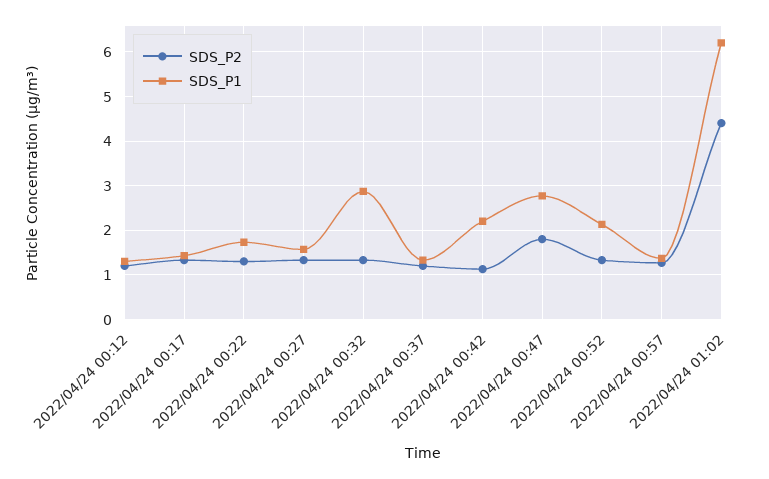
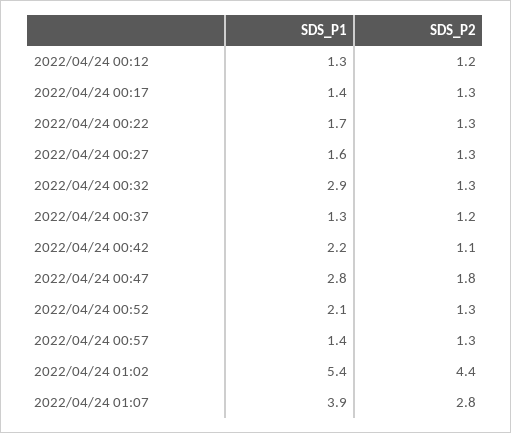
SDS_P1, 2022/04/24 01:02: 6.2 -> 5.4
SDS_P1, 2022/04/24 01:07: none -> 3.9
SDS_P2, 2022/04/24 01:07: none -> 2.8

